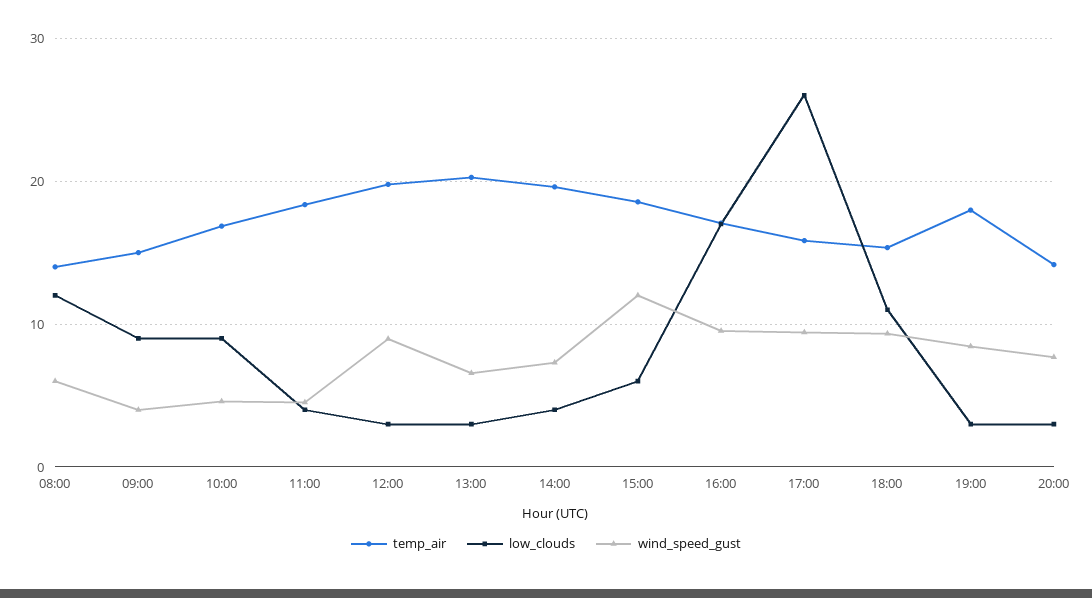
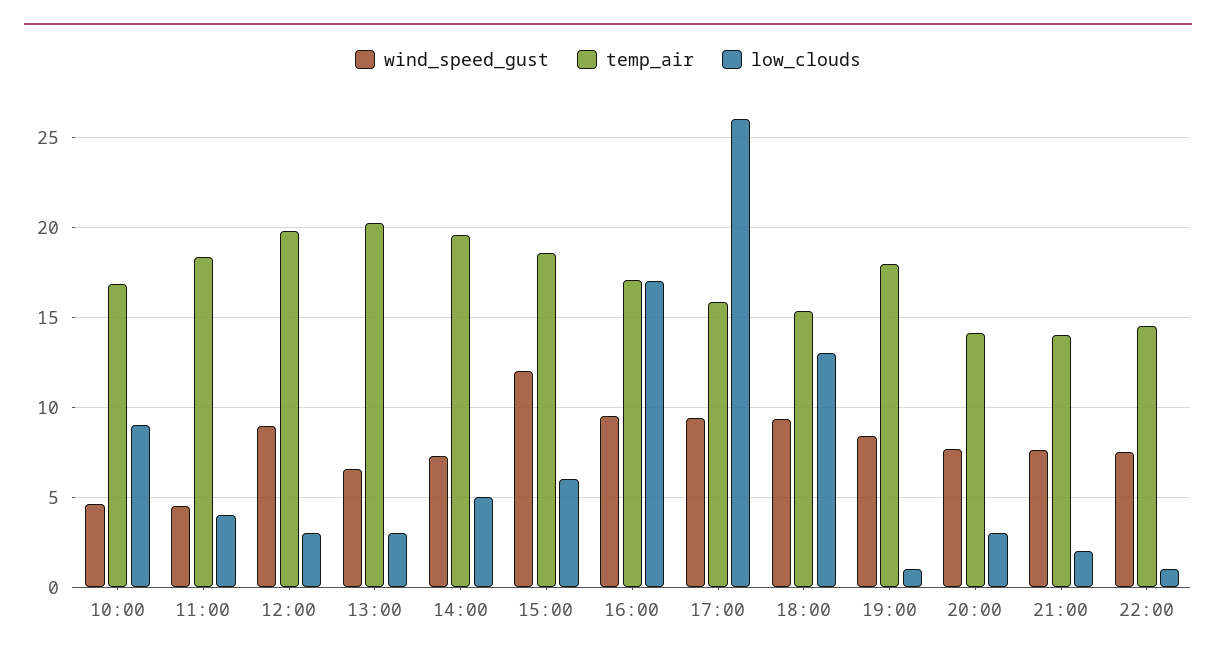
temp_air, 08:00: 14 -> none
low_clouds, 08:00: 12 -> none
wind_speed_gust, 08:00: 6 -> none
temp_air, 09:00: 15 -> none
low_clouds, 09:00: 9 -> none
wind_speed_gust, 09:00: 4 -> none
low_clouds, 14:00: 4 -> 5
low_clouds, 18:00: 11 -> 13
low_clouds, 19:00: 3 -> 1
wind_speed_gust, 21:00: none -> 7.5
temp_air, 21:00: none -> 14
low_clouds, 21:00: none -> 2
wind_speed_gust, 22:00: none -> 7.5
temp_air, 22:00: none -> 14.5
low_clouds, 22:00: none -> 1

